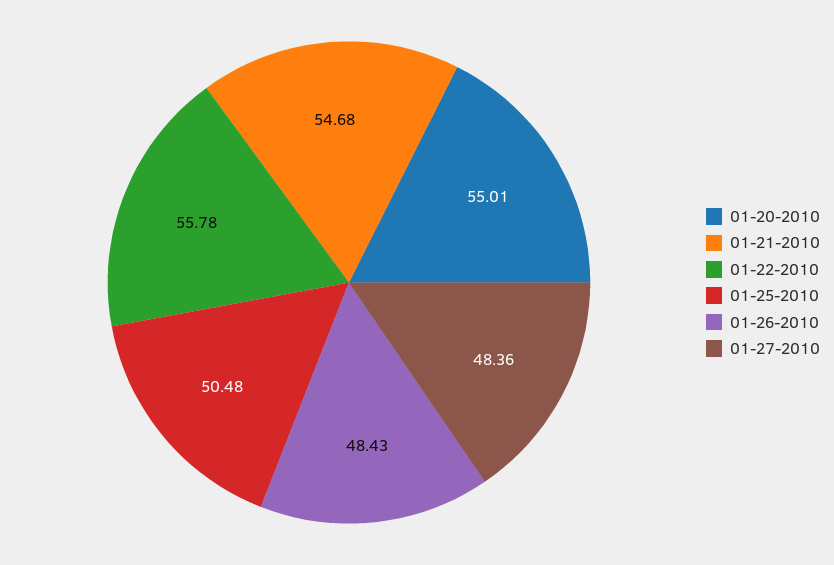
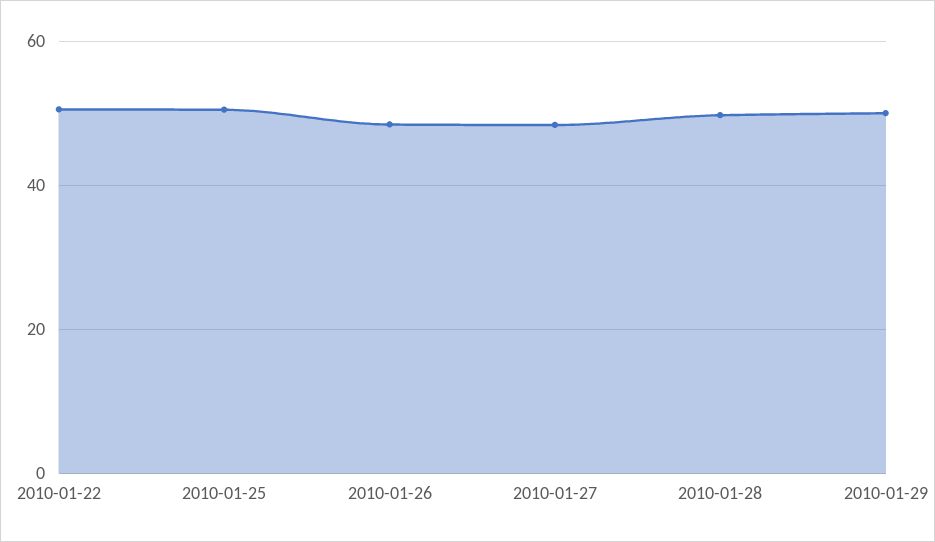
01-20-2010: 55.01 -> none
01-21-2010: 54.68 -> none
01-22-2010: 55.78 -> 50
2010-01-28: none -> 50
2010-01-29: none -> 50

